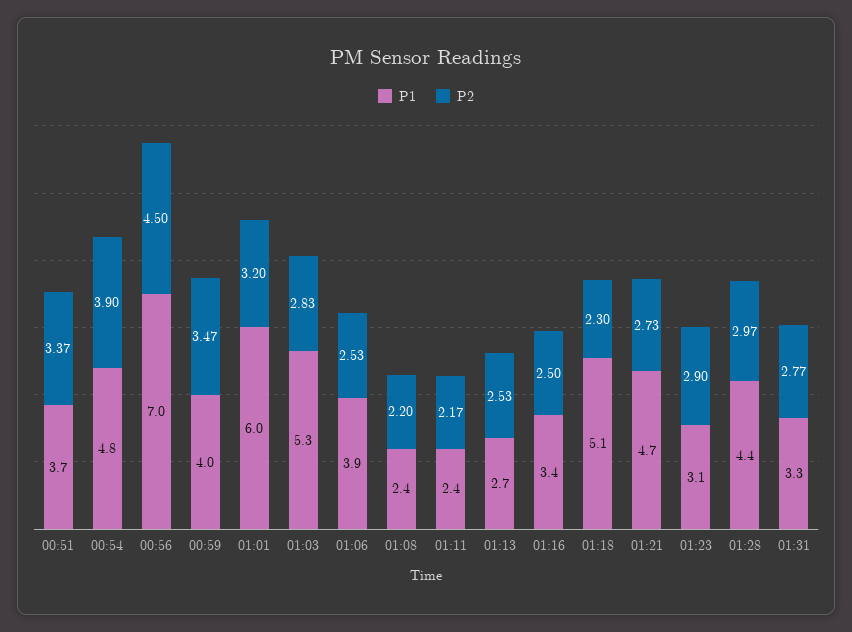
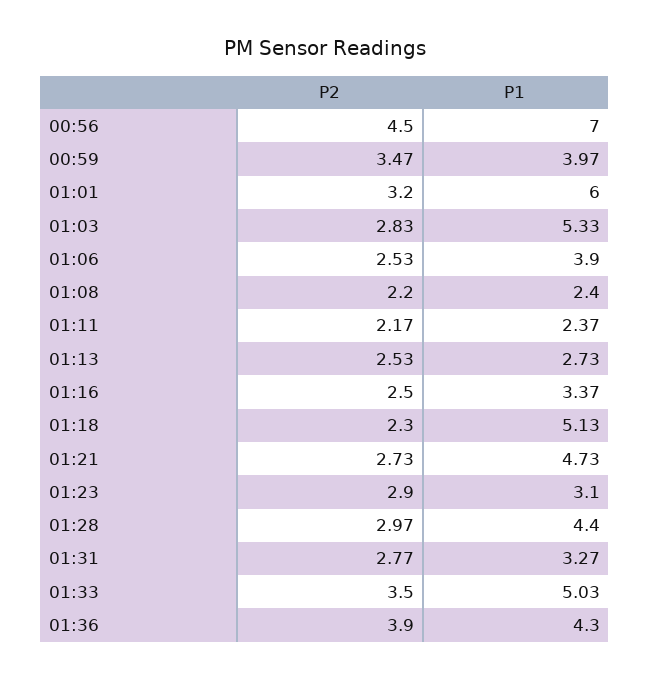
P1, 00:51: 3.7 -> none
P2, 00:51: 3.37 -> none
P1, 00:54: 4.8 -> none
P2, 00:54: 3.9 -> none
P2, 01:33: none -> 3.5
P1, 01:33: none -> 5.03
P2, 01:36: none -> 3.9
P1, 01:36: none -> 4.3

